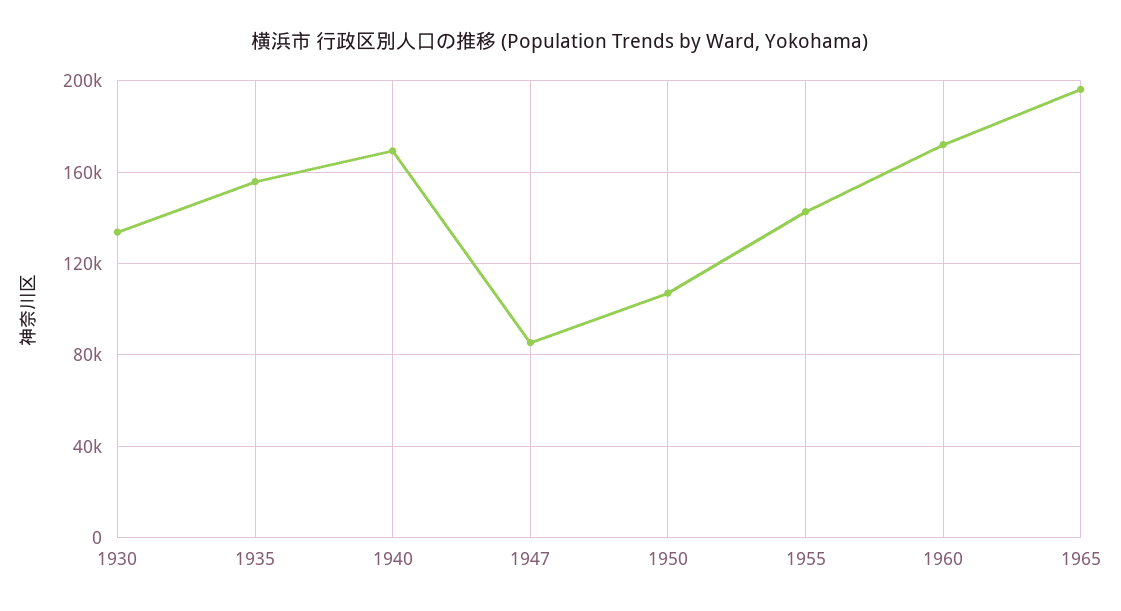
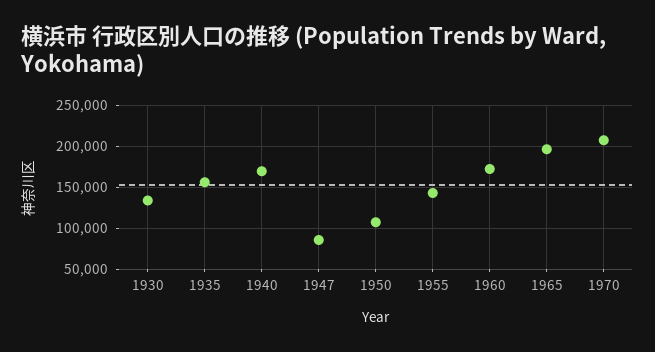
1970: none -> 210000

